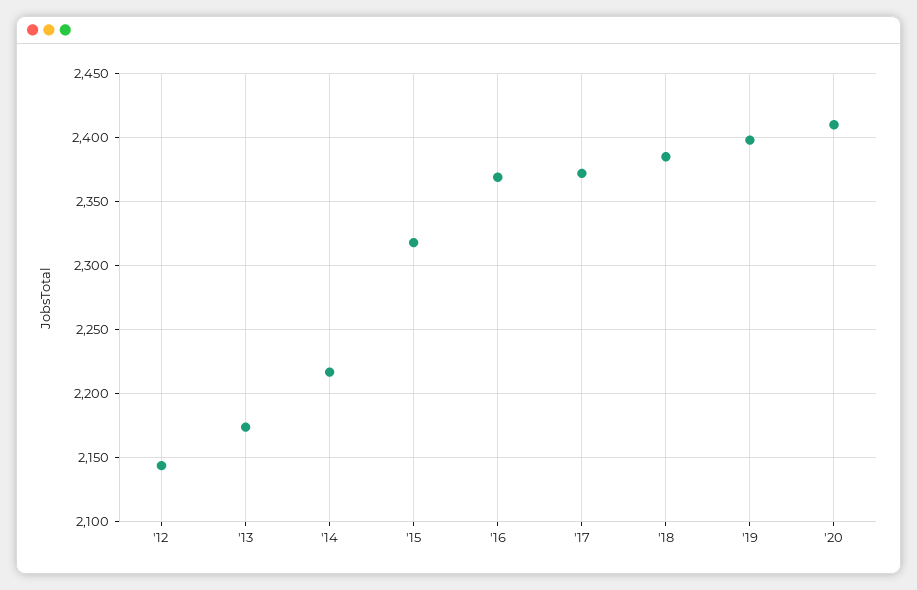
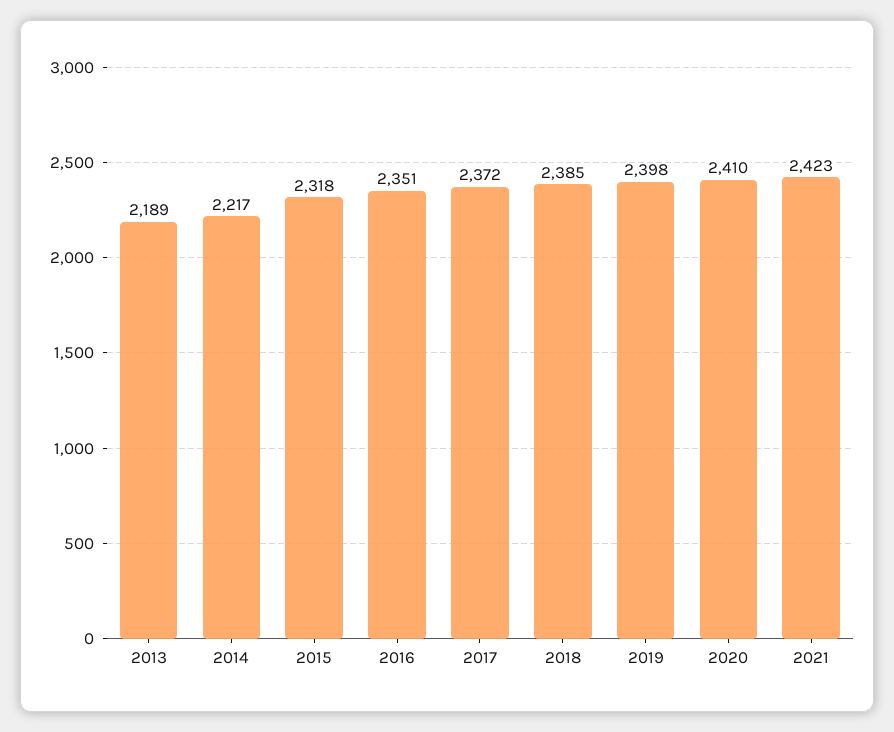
'12: 2145 -> none
'13: 2175 -> 2189
'16: 2370 -> 2351
2021: none -> 2423

